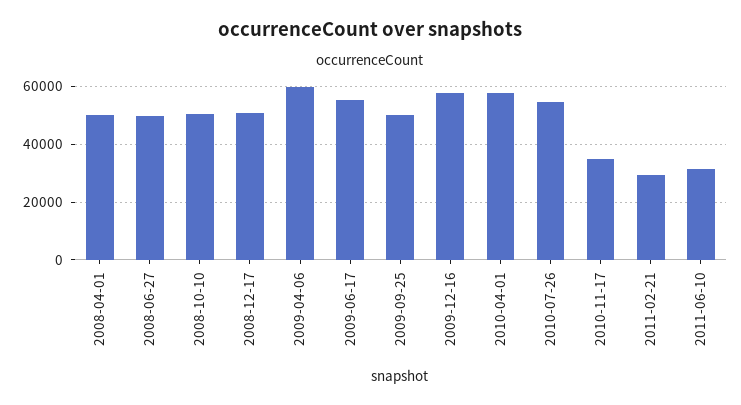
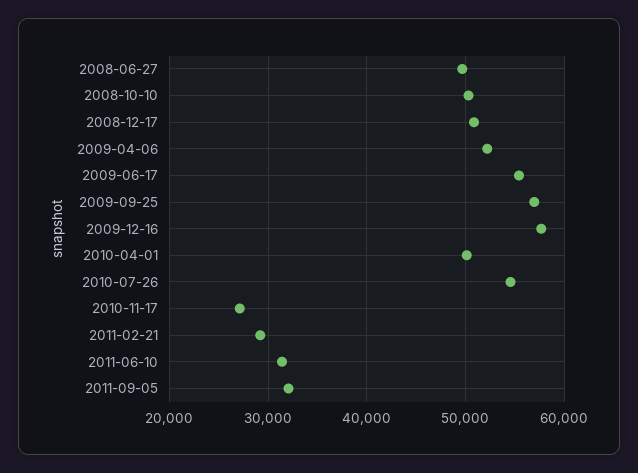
2008-04-01: 50000 -> none
2009-04-06: 60000 -> 52000
2009-09-25: 50000 -> 57000
2010-04-01: 57500 -> 50000
2010-11-17: 35000 -> 27000
2011-09-05: none -> 32000

